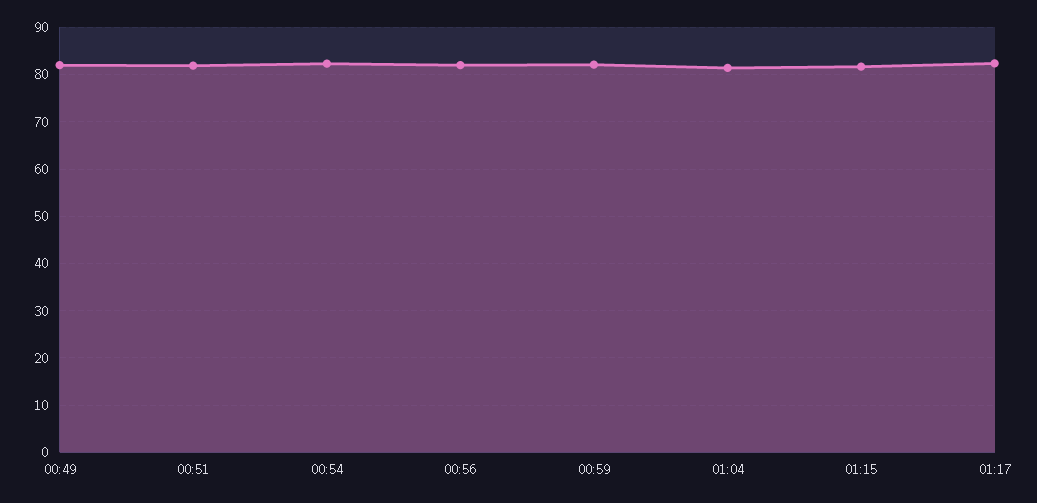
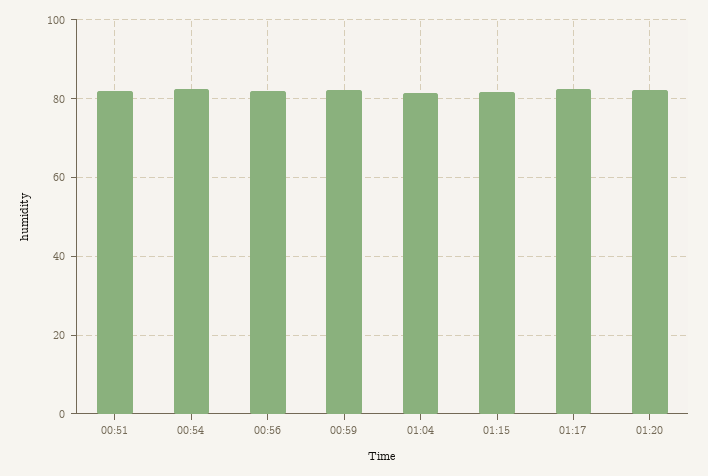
00:49: 82 -> none
01:20: none -> 82

